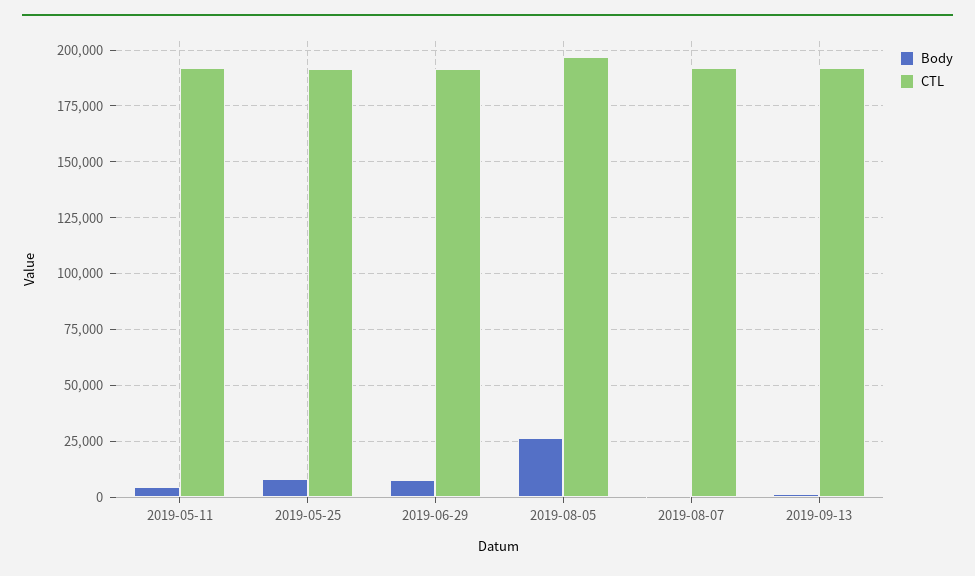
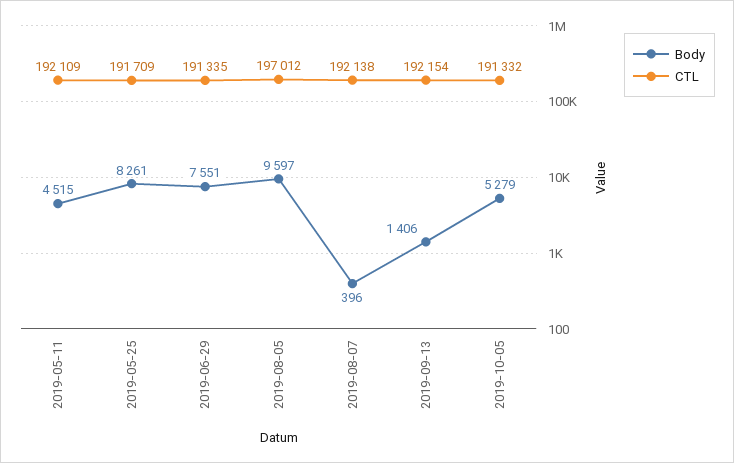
Body, 2019-08-05: 25000 -> 9597
Body, 2019-10-05: none -> 5279
CTL, 2019-10-05: none -> 191332

